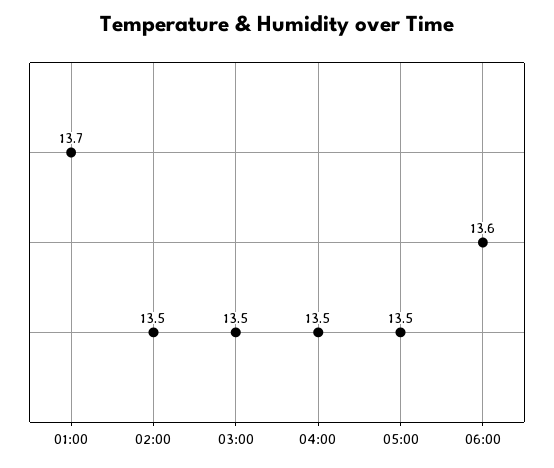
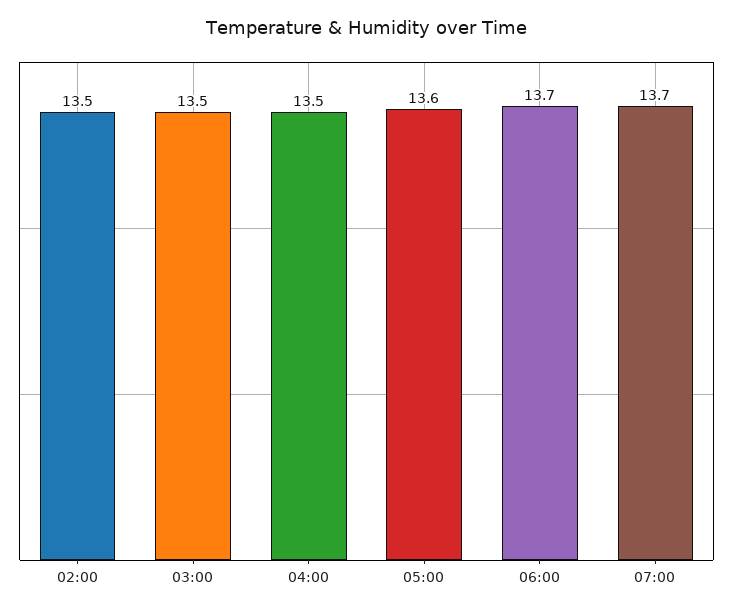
01:00: 13.7 -> none
05:00: 13.5 -> 13.6
06:00: 13.6 -> 13.7
07:00: none -> 13.7

